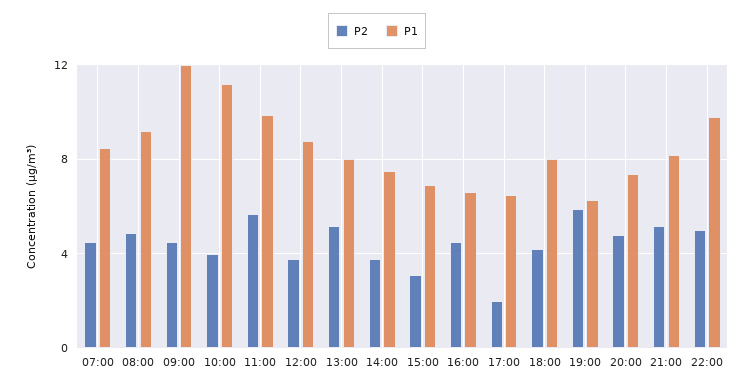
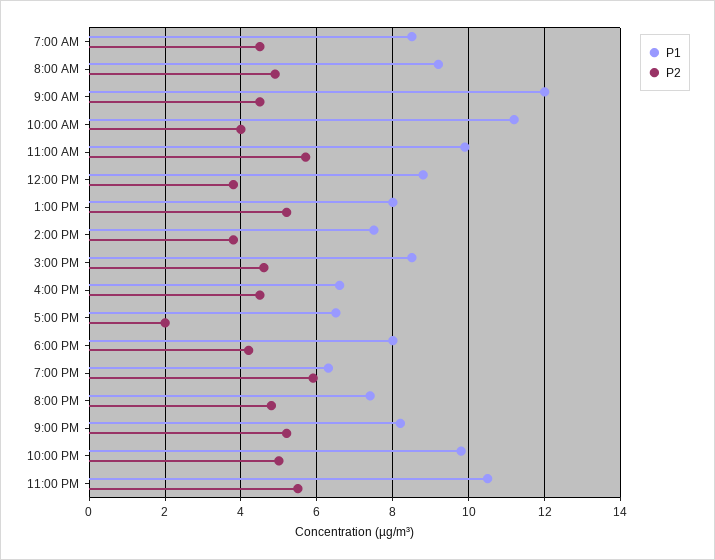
P2, 15:00: 3 -> 4.5
P1, 15:00: 7 -> 8.5
P1, 11:00 PM: none -> 10.5
P2, 11:00 PM: none -> 5.5

